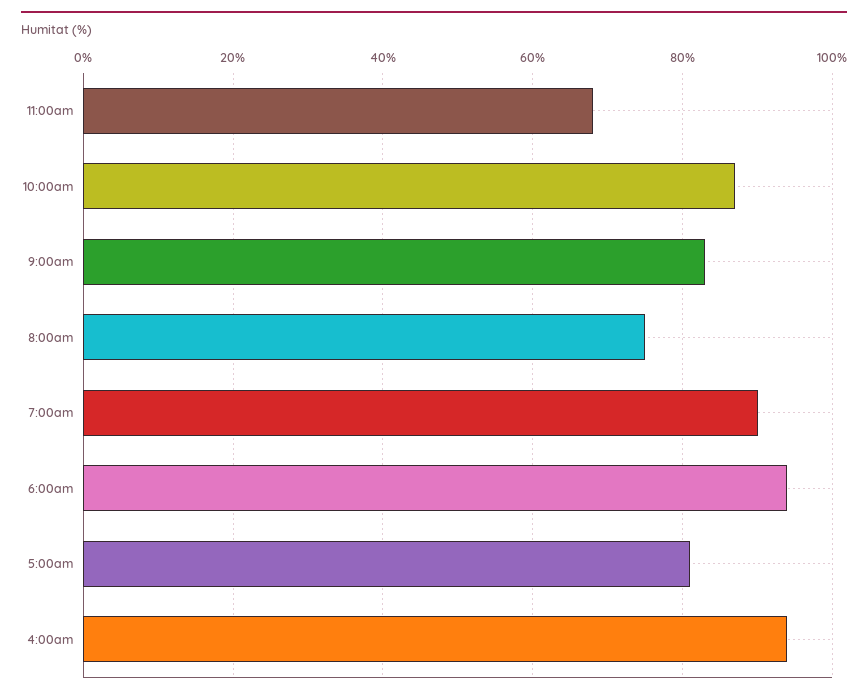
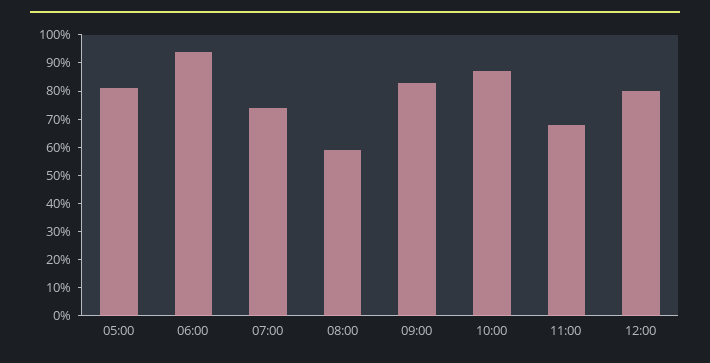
8:00am: 75 -> 60
7:00am: 90 -> 75
4:00am: 95 -> none
12:00: none -> 80

